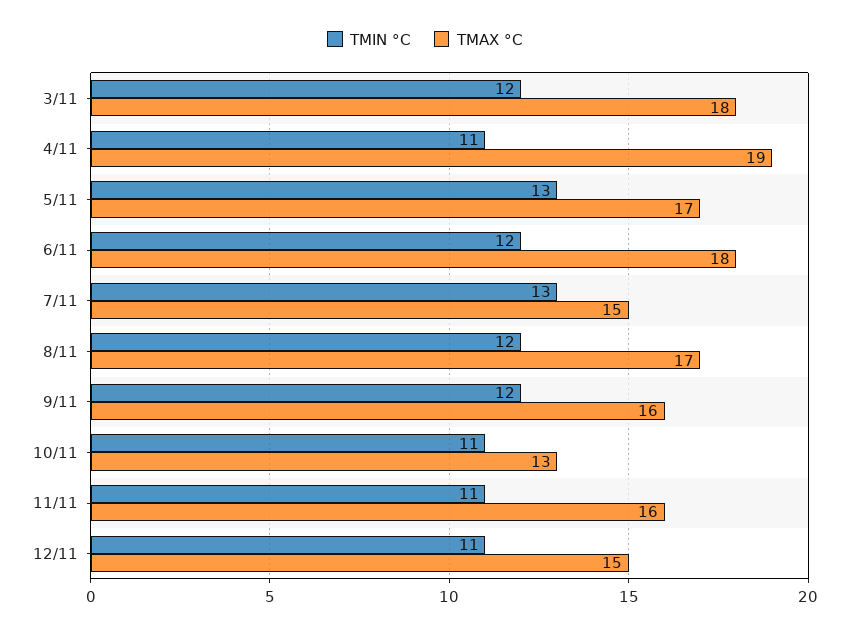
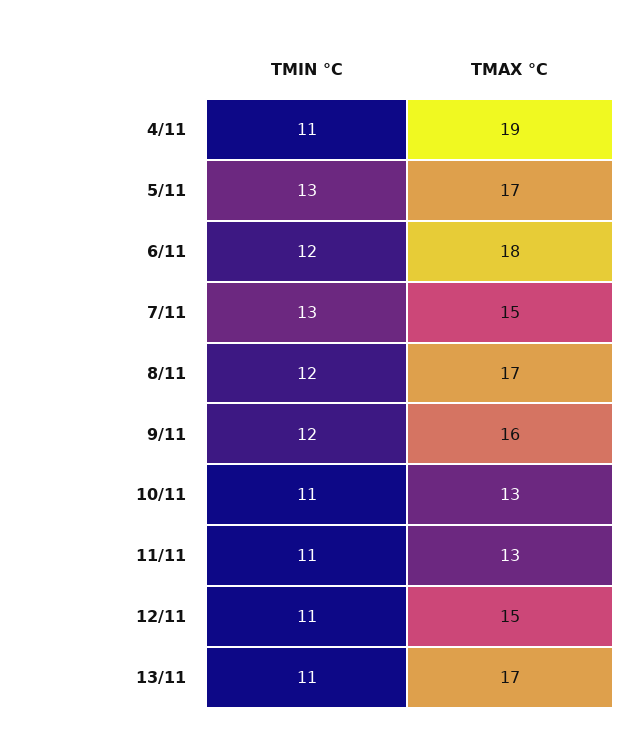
TMIN °C, 3/11: 12 -> none
TMAX °C, 3/11: 18 -> none
TMAX °C, 11/11: 16 -> 13
TMIN °C, 13/11: none -> 11
TMAX °C, 13/11: none -> 17

